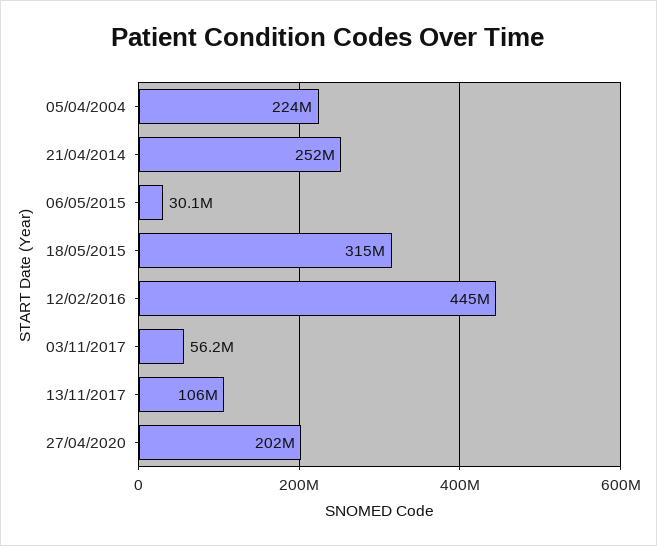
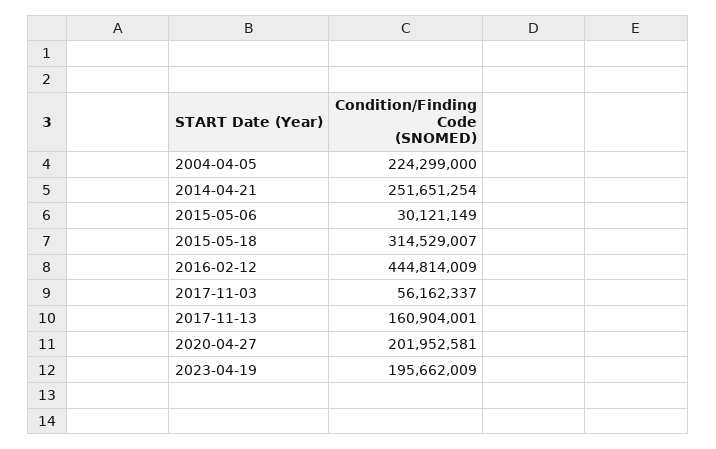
13/11/2017: 106000000 -> 160904001
2023-04-19: none -> 195662009

